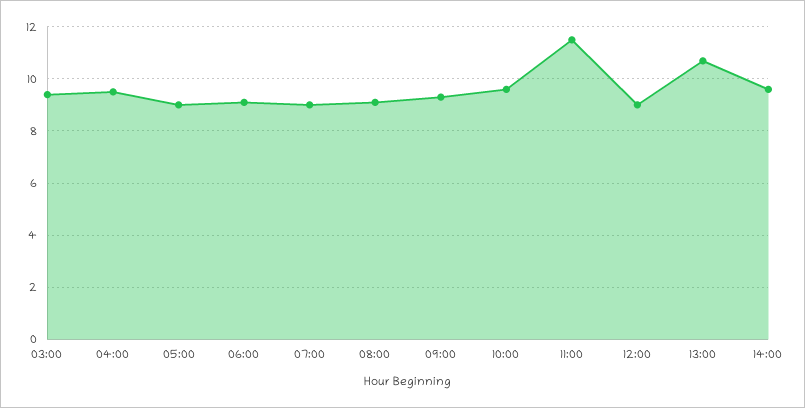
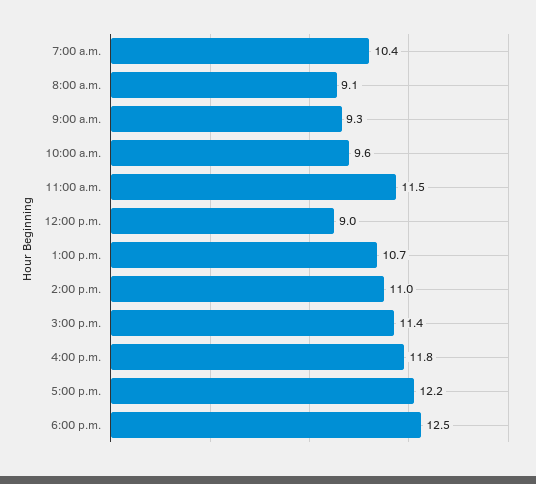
03:00: 9.5 -> none
04:00: 9.5 -> none
05:00: 9 -> none
06:00: 9 -> none
07:00: 9 -> 10.4
14:00: 9.5 -> 11
3:00 p.m.: none -> 11.4
4:00 p.m.: none -> 11.8
5:00 p.m.: none -> 12.2
6:00 p.m.: none -> 12.5

